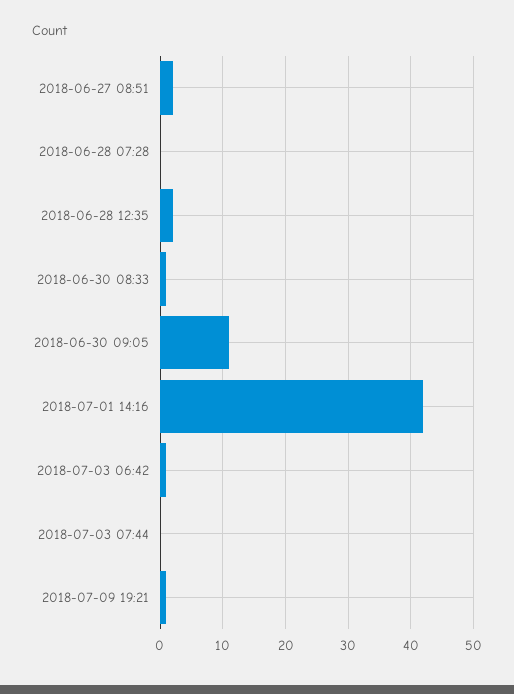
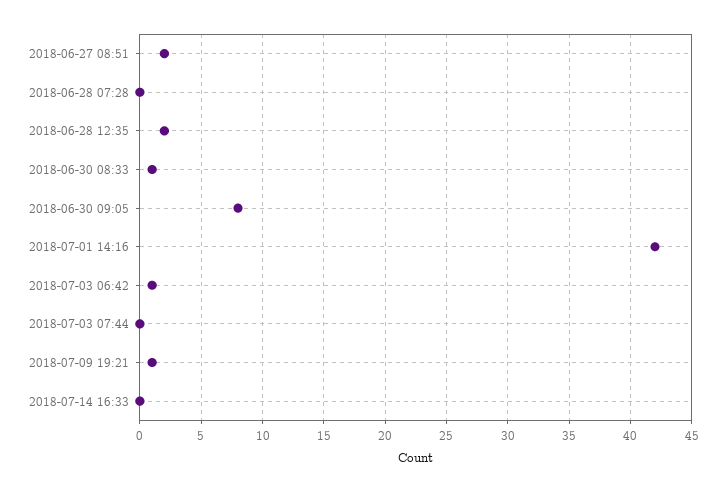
2018-06-30 09:05: 11 -> 8
2018-07-14 16:33: none -> 0

